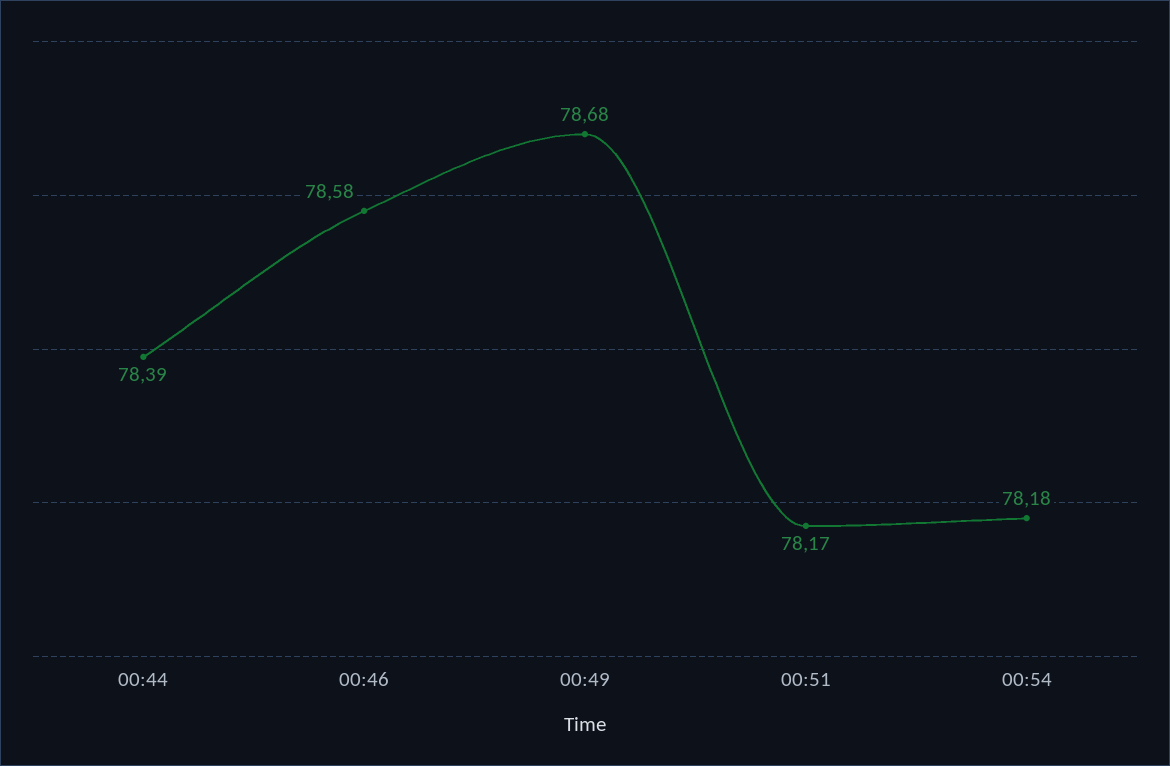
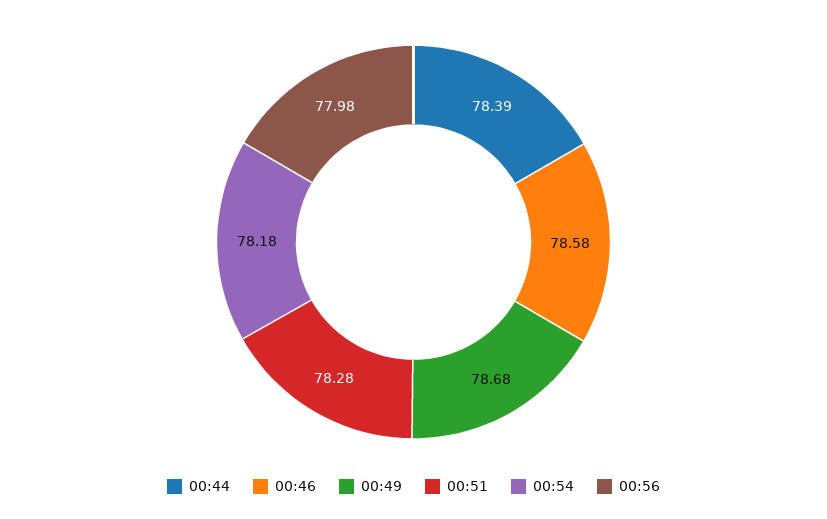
00:51: 78.17 -> 78.28
00:56: none -> 77.98

